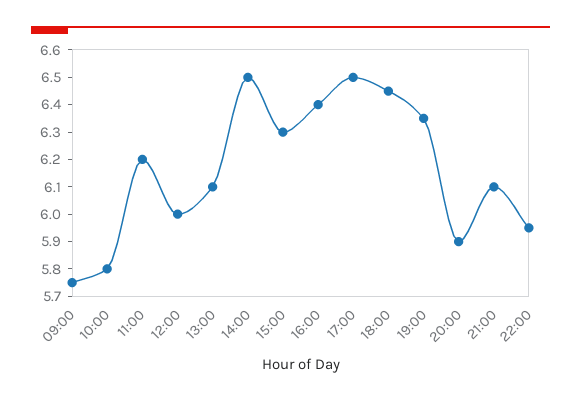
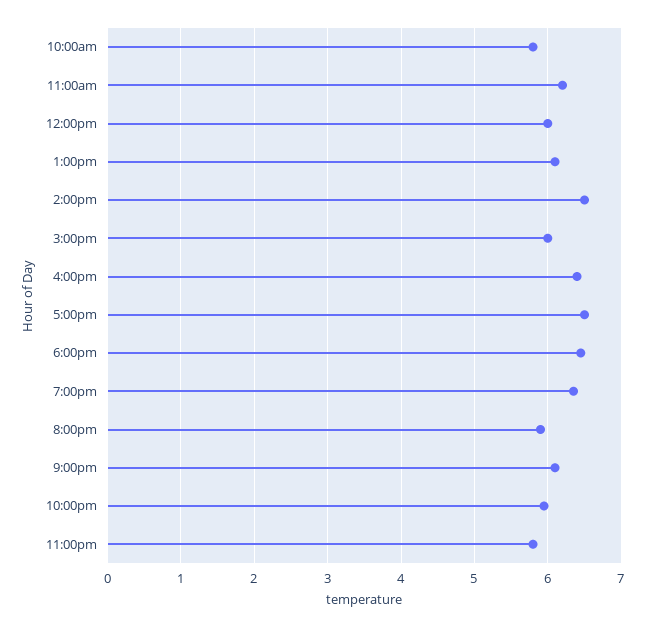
09:00: 5.75 -> none
15:00: 6.3 -> 6
11:00pm: none -> 5.8

